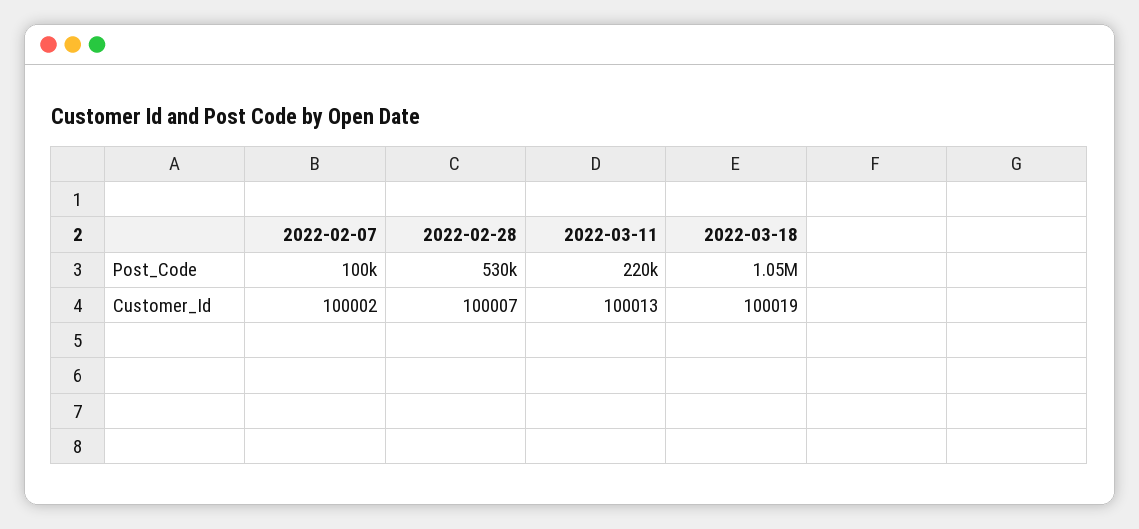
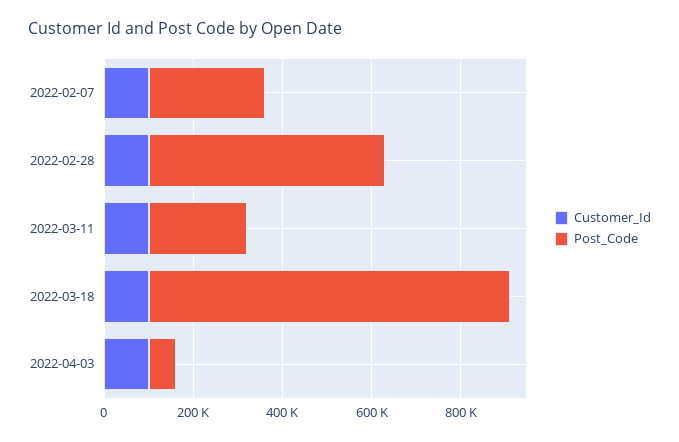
Post_Code, 2022-02-07: 100000 -> 250000
Post_Code, 2022-03-18: 1050000 -> 800000
Customer_Id, 2022-04-03: none -> 100000
Post_Code, 2022-04-03: none -> 50000

